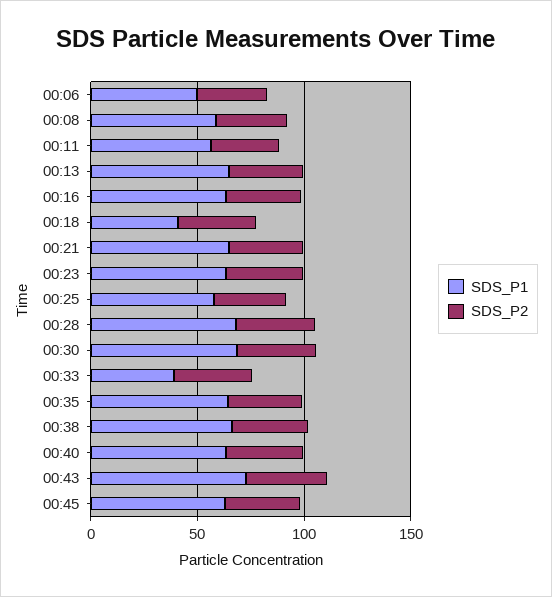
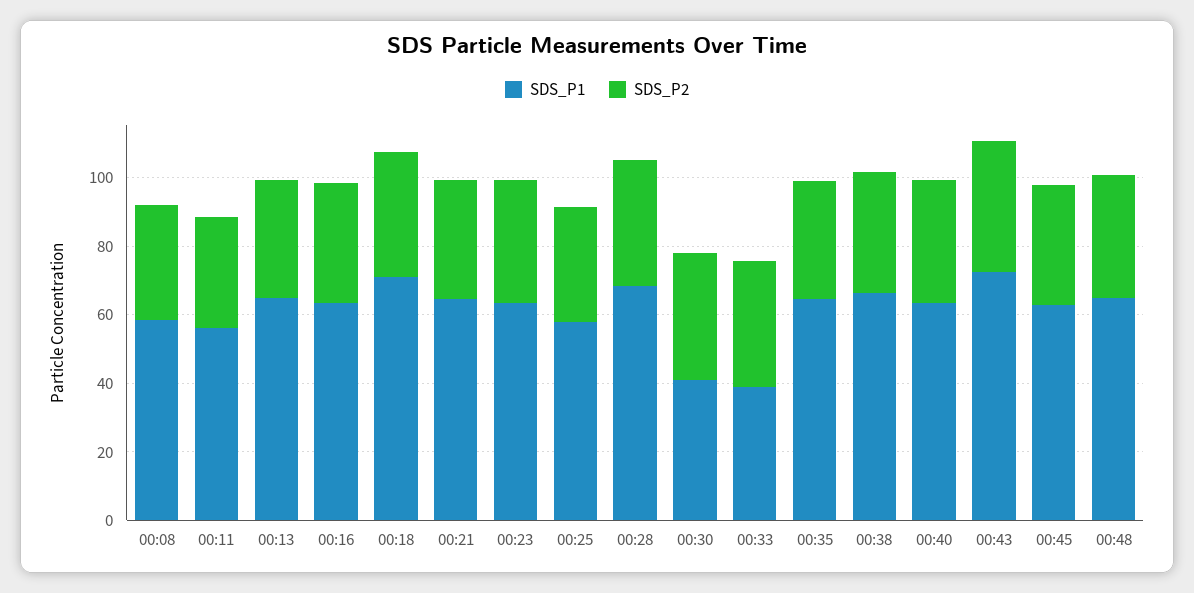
SDS_P1, 00:06: 50 -> none
SDS_P2, 00:06: 30 -> none
SDS_P1, 00:18: 40 -> 70
SDS_P1, 00:30: 70 -> 40
SDS_P1, 00:48: none -> 65
SDS_P2, 00:48: none -> 35

